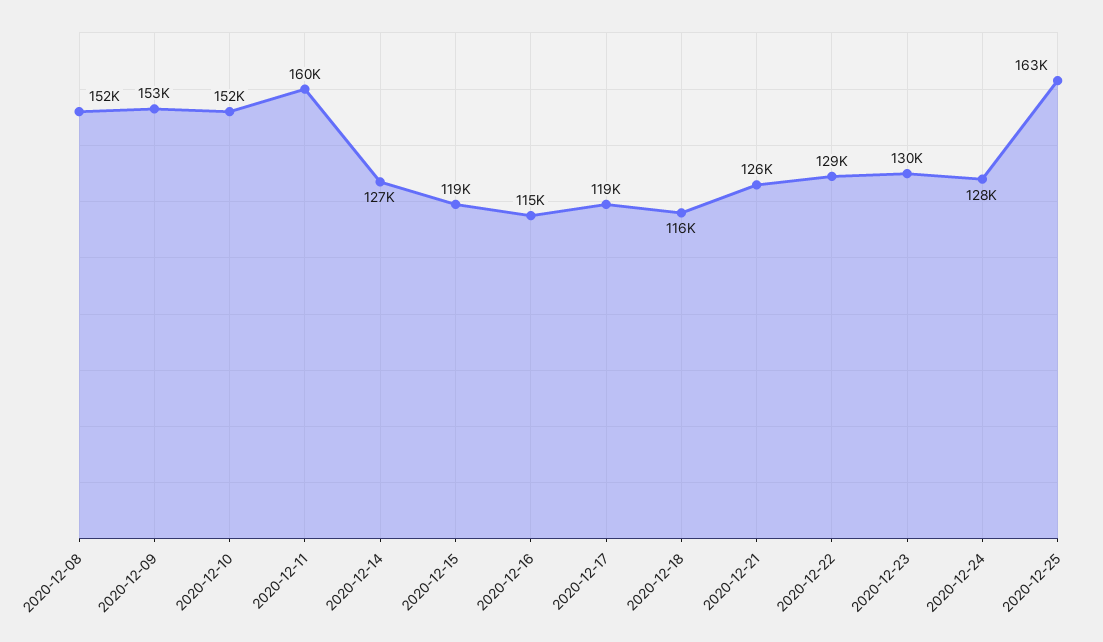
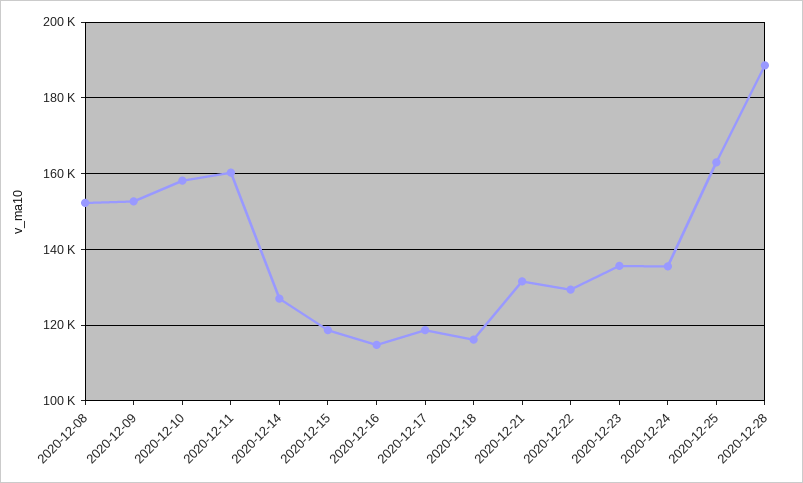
2020-12-10: 152000 -> 158000
2020-12-21: 126000 -> 132000
2020-12-23: 130000 -> 136000
2020-12-24: 128000 -> 136000
2020-12-28: none -> 188000

